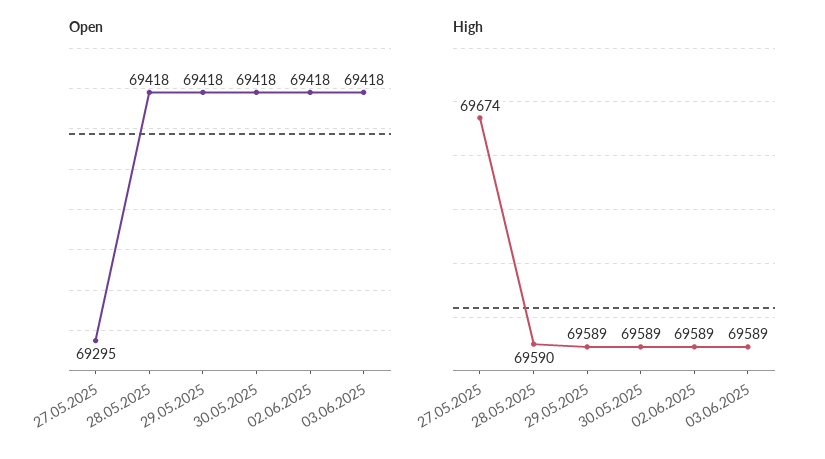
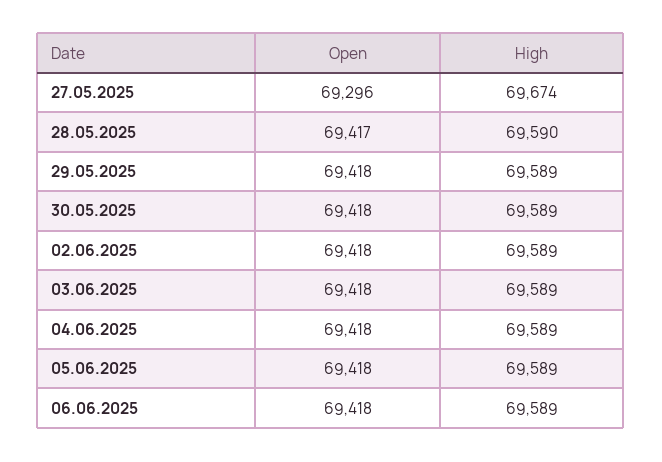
Open, 27.05.2025: 69295 -> 69296
Open, 28.05.2025: 69418 -> 69417
Open, 04.06.2025: none -> 69418
High, 04.06.2025: none -> 69589
Open, 05.06.2025: none -> 69418
High, 05.06.2025: none -> 69589
Open, 06.06.2025: none -> 69418
High, 06.06.2025: none -> 69589

